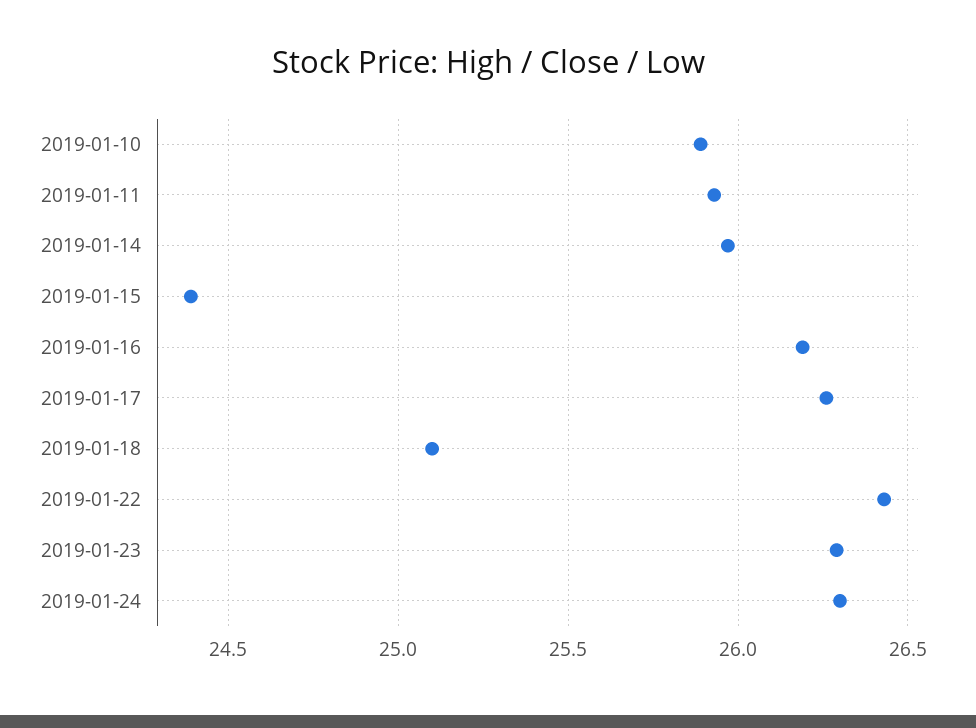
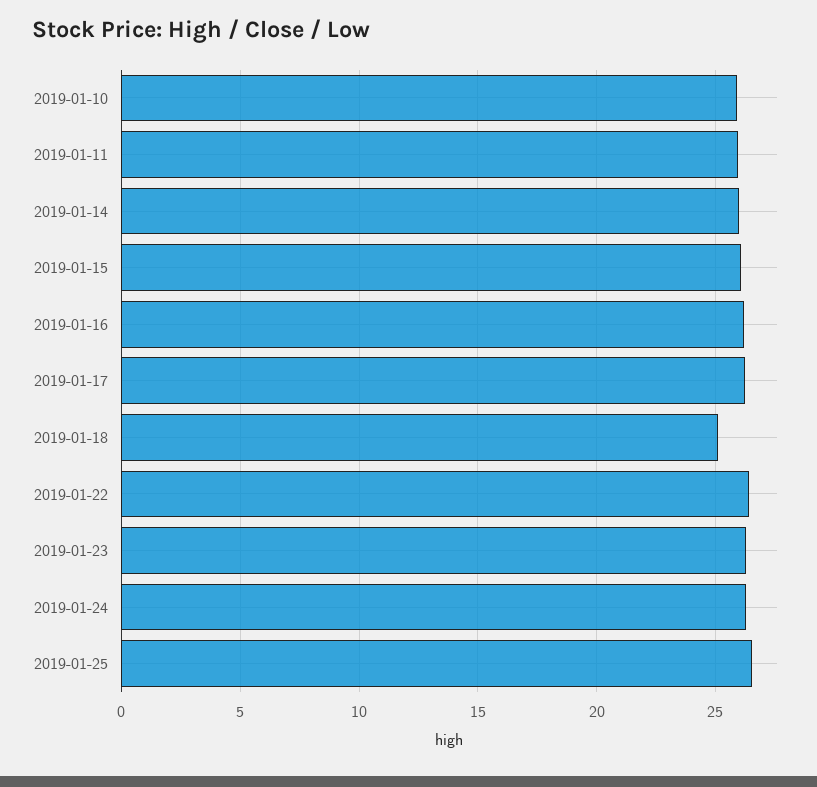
2019-01-15: 24.4 -> 26
2019-01-25: none -> 26.5

